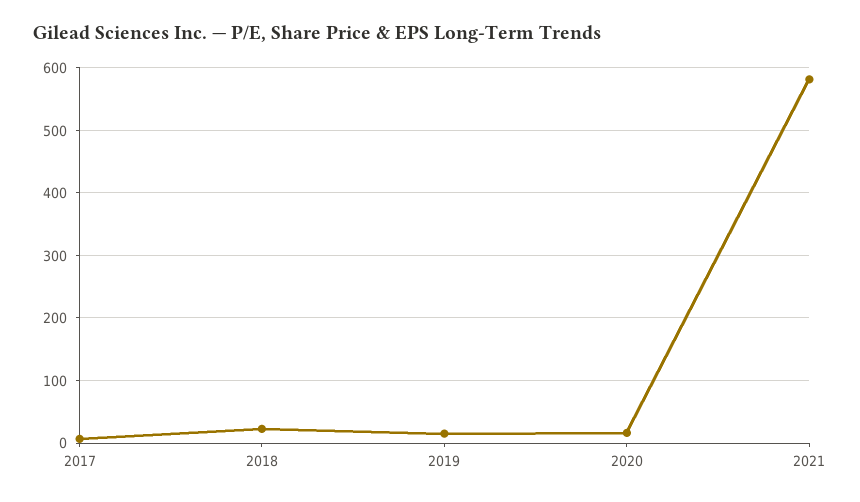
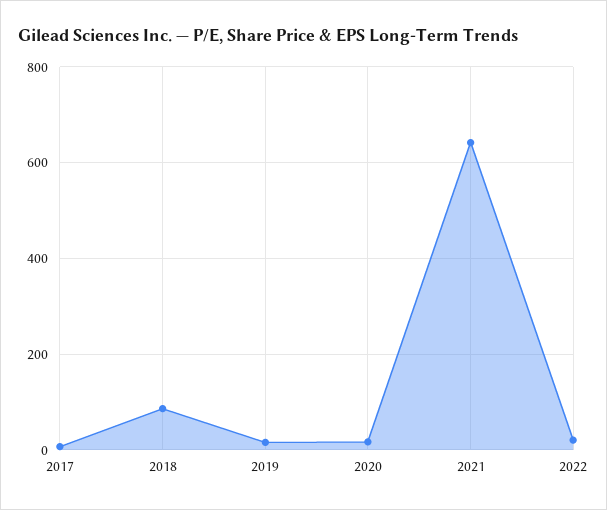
2018: 20 -> 80
2021: 580 -> 640
2022: none -> 20

